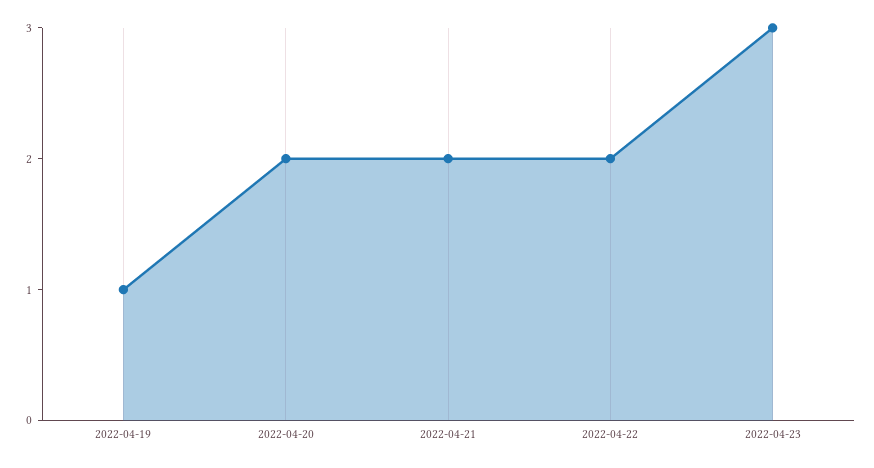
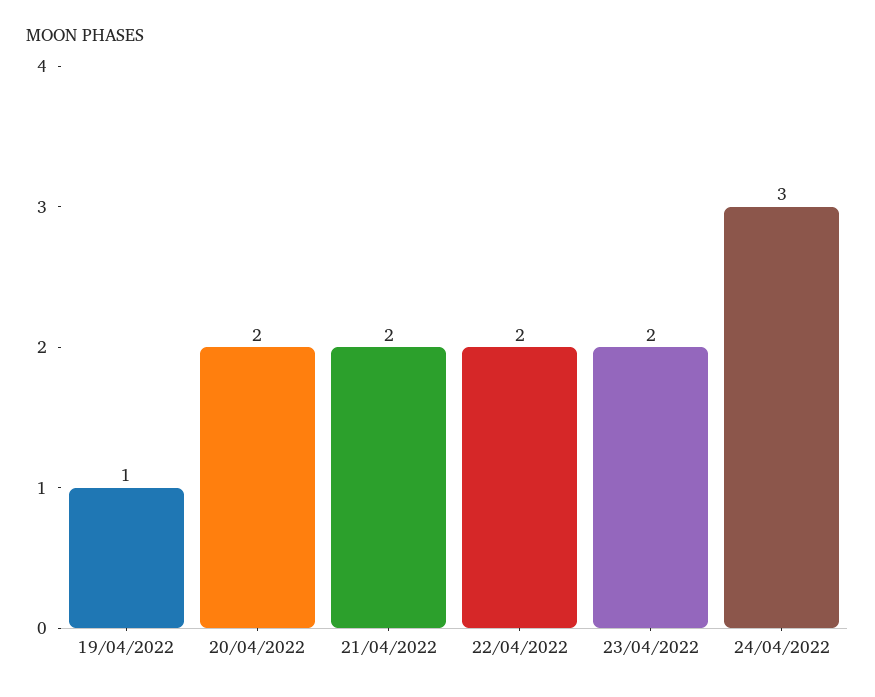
2022-04-23: 3 -> 2
24/04/2022: none -> 3

